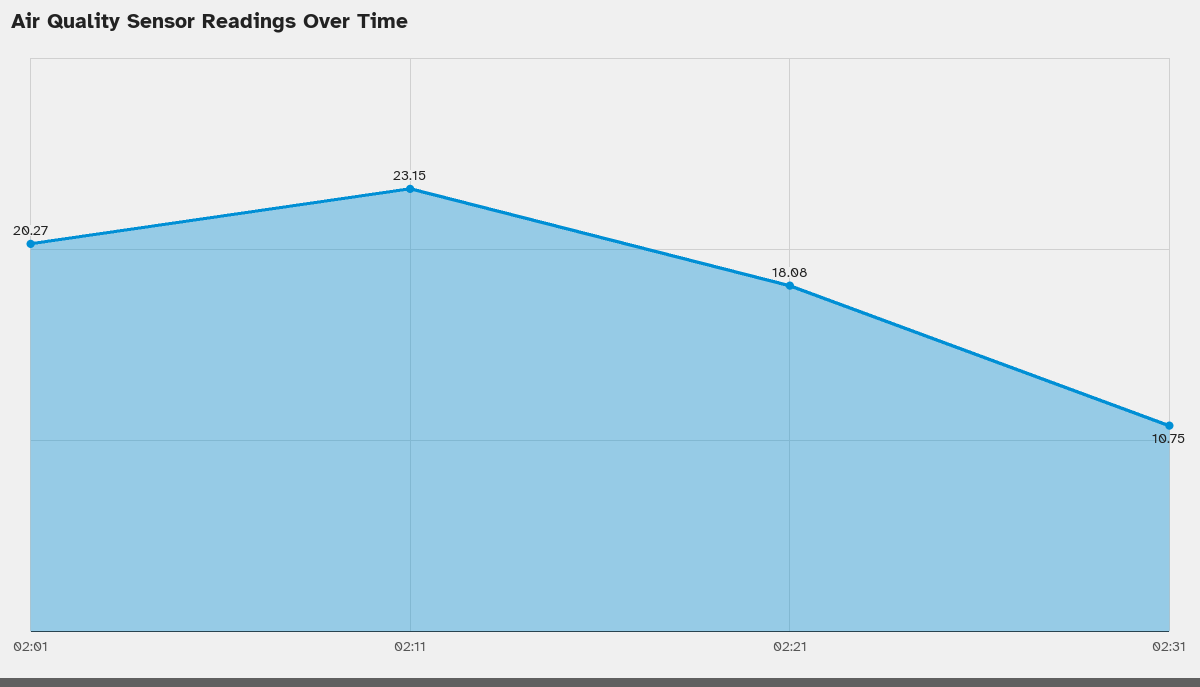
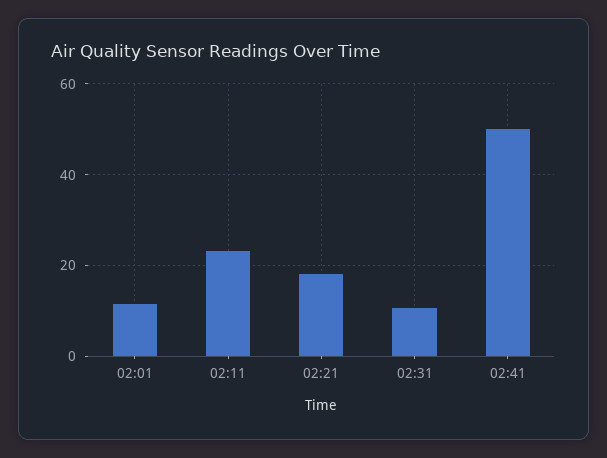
02:01: 20.27 -> 12
02:41: none -> 50

